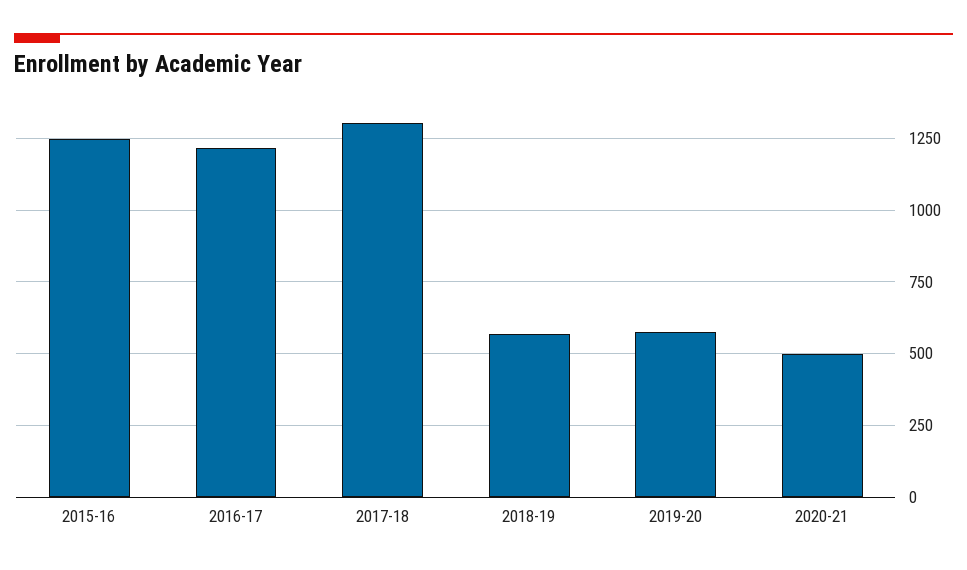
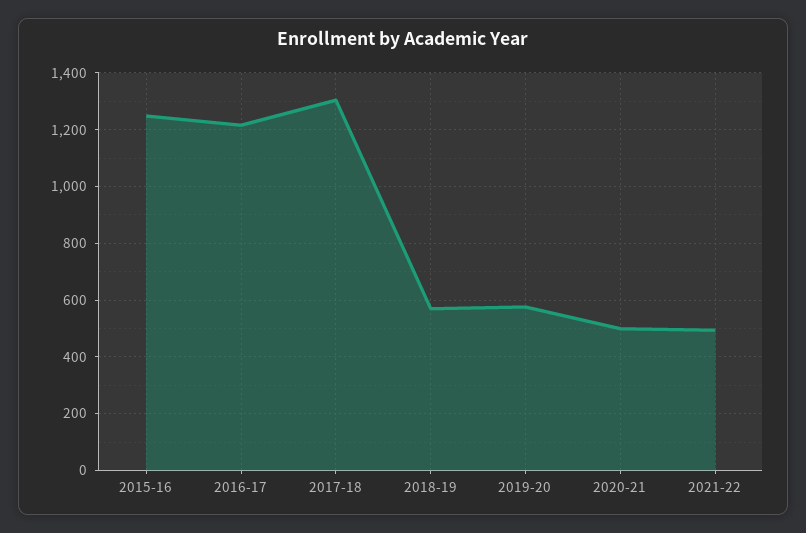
2021-22: none -> 500

